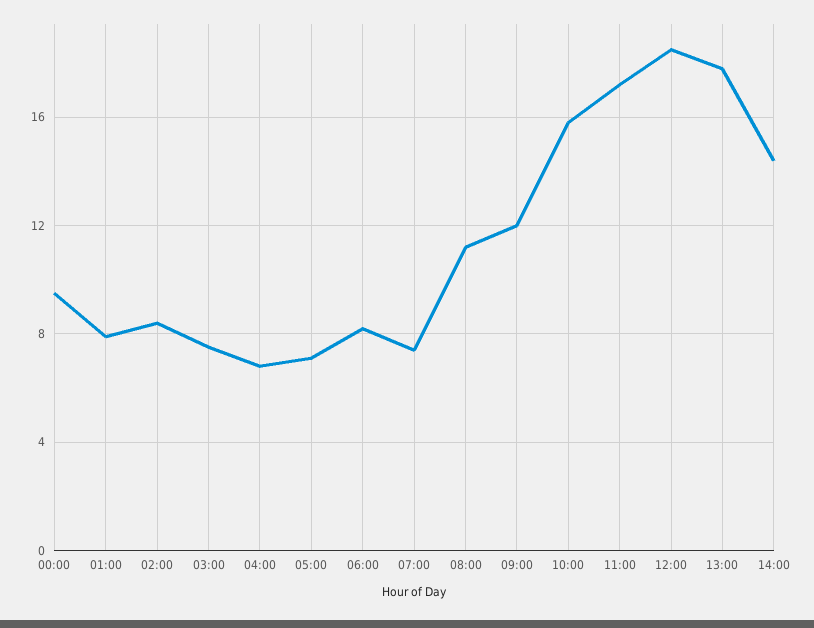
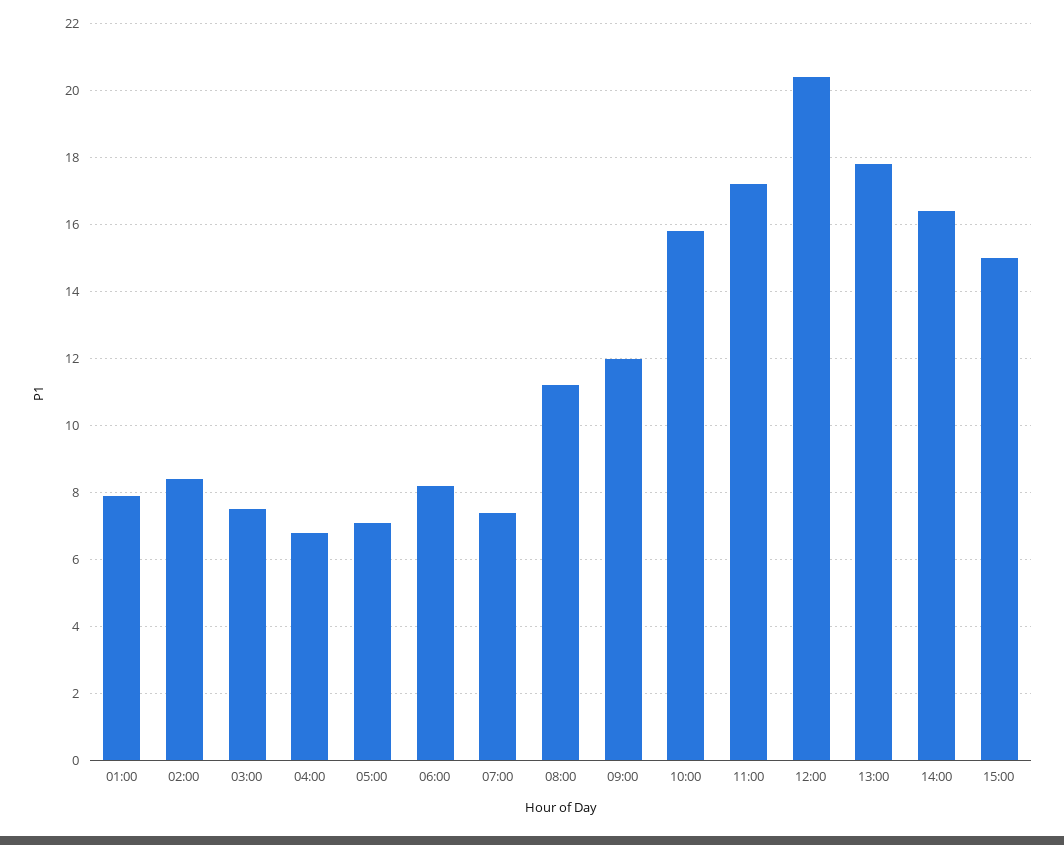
00:00: 9.5 -> none
12:00: 18.5 -> 20.5
14:00: 14.5 -> 16.5
15:00: none -> 15

